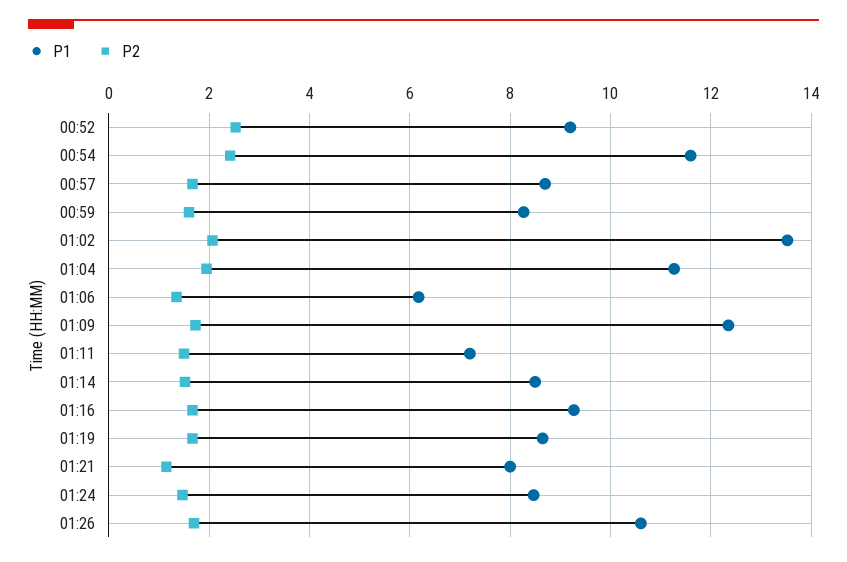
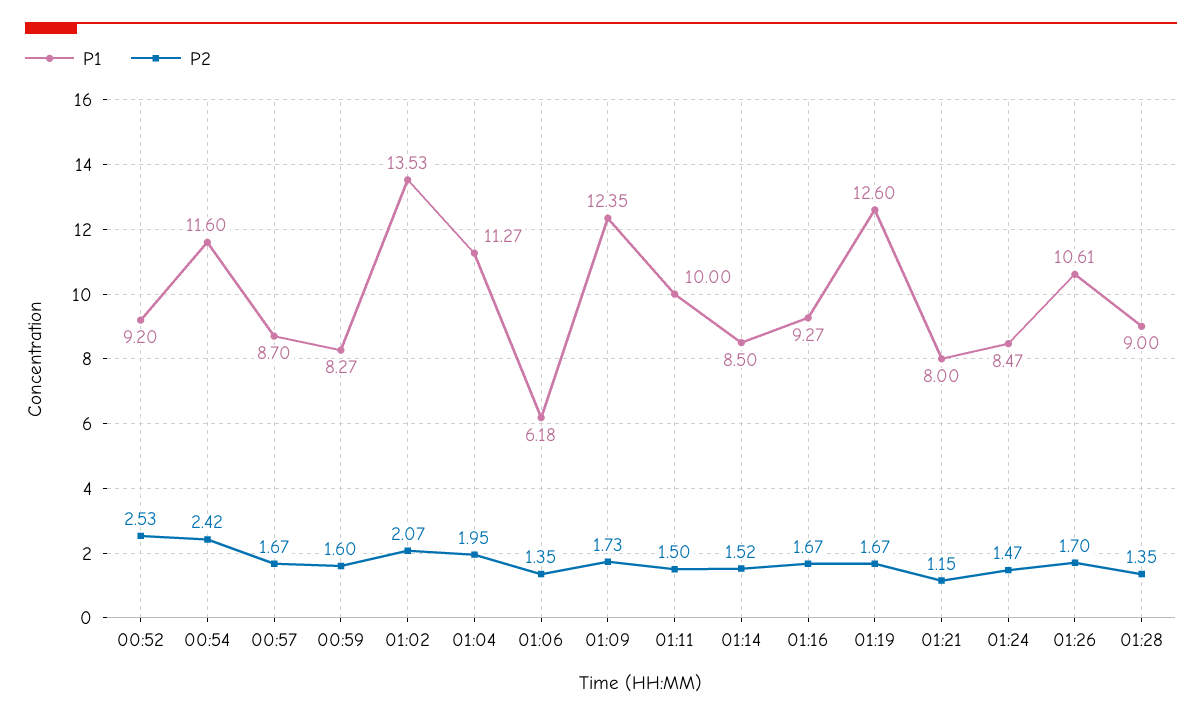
P1, 01:11: 7.2 -> 10
P1, 01:19: 8.6 -> 12.6
P1, 01:28: none -> 9
P2, 01:28: none -> 1.35

